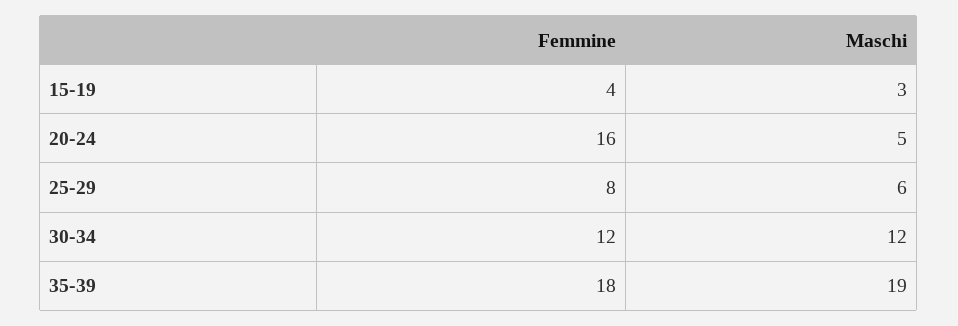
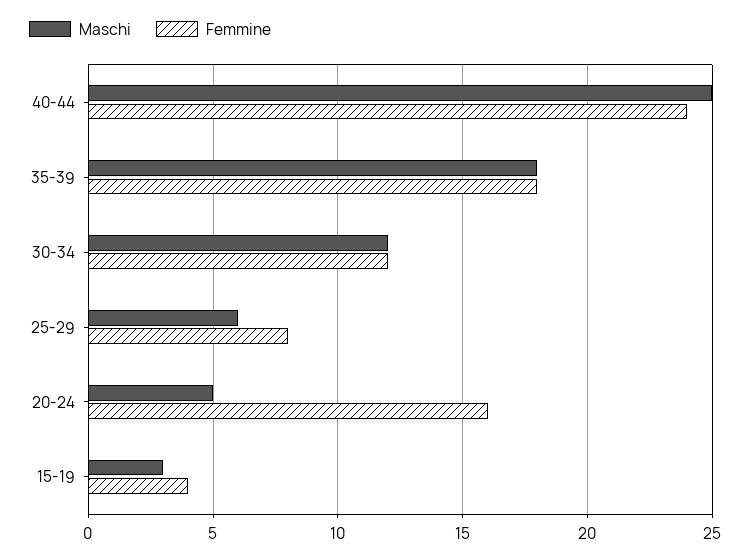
Maschi, 35-39: 19 -> 18
Maschi, 40-44: none -> 25
Femmine, 40-44: none -> 24

